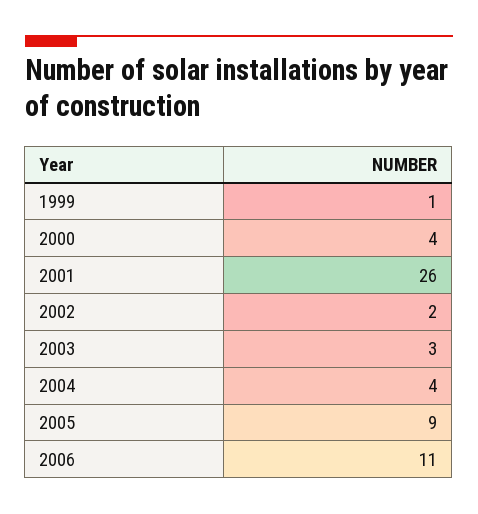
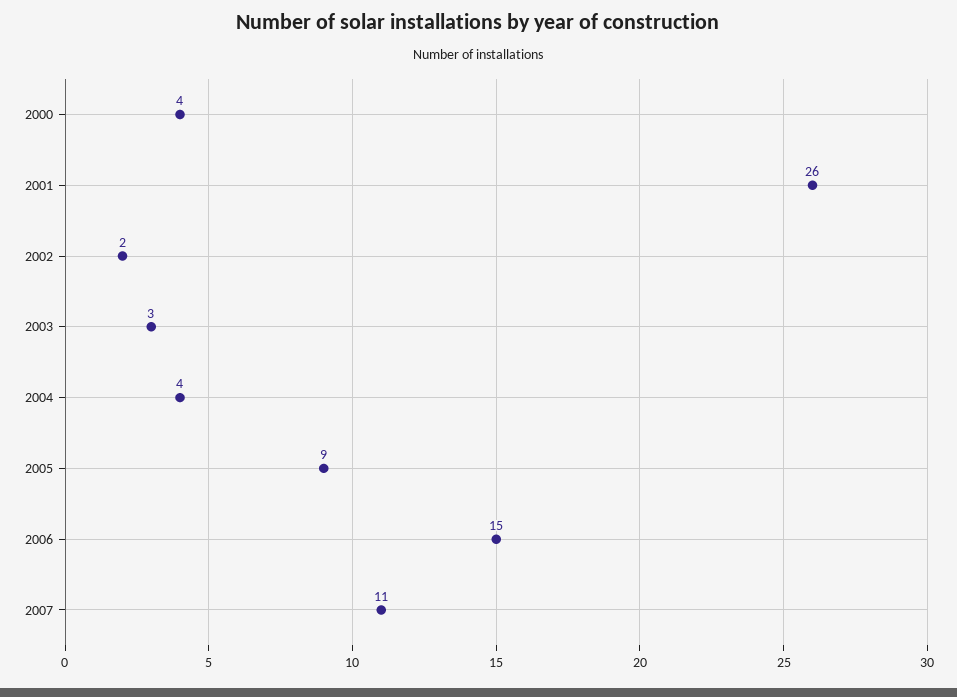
1999: 1 -> none
2006: 11 -> 15
2007: none -> 11

